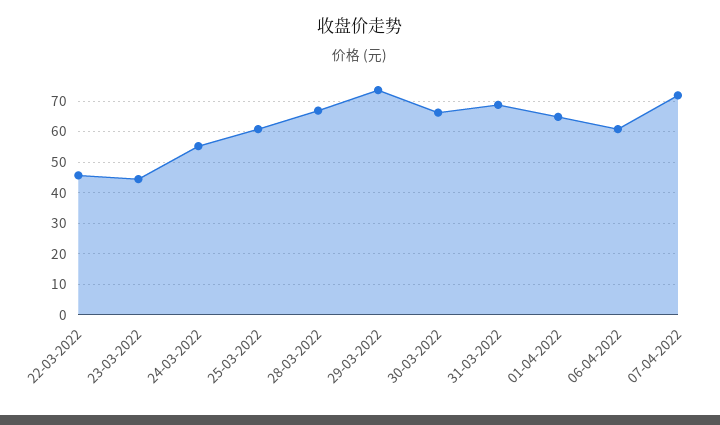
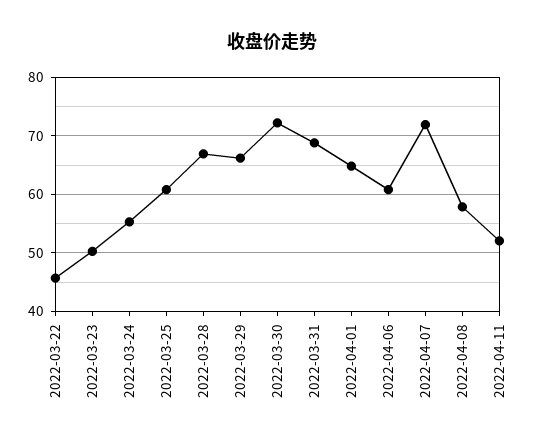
23-03-2022: 44 -> 50
29-03-2022: 74 -> 66
30-03-2022: 66 -> 72
2022-04-08: none -> 58
2022-04-11: none -> 52

